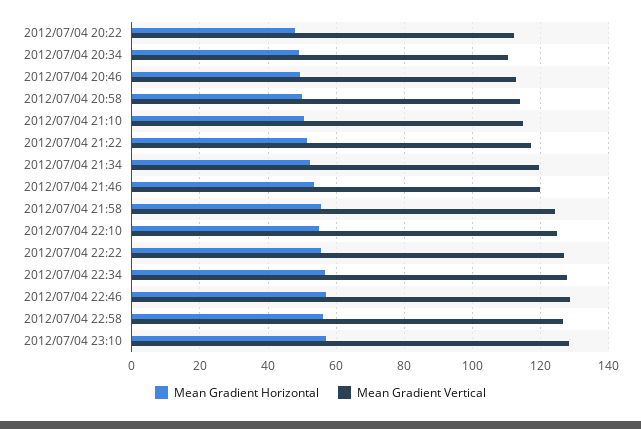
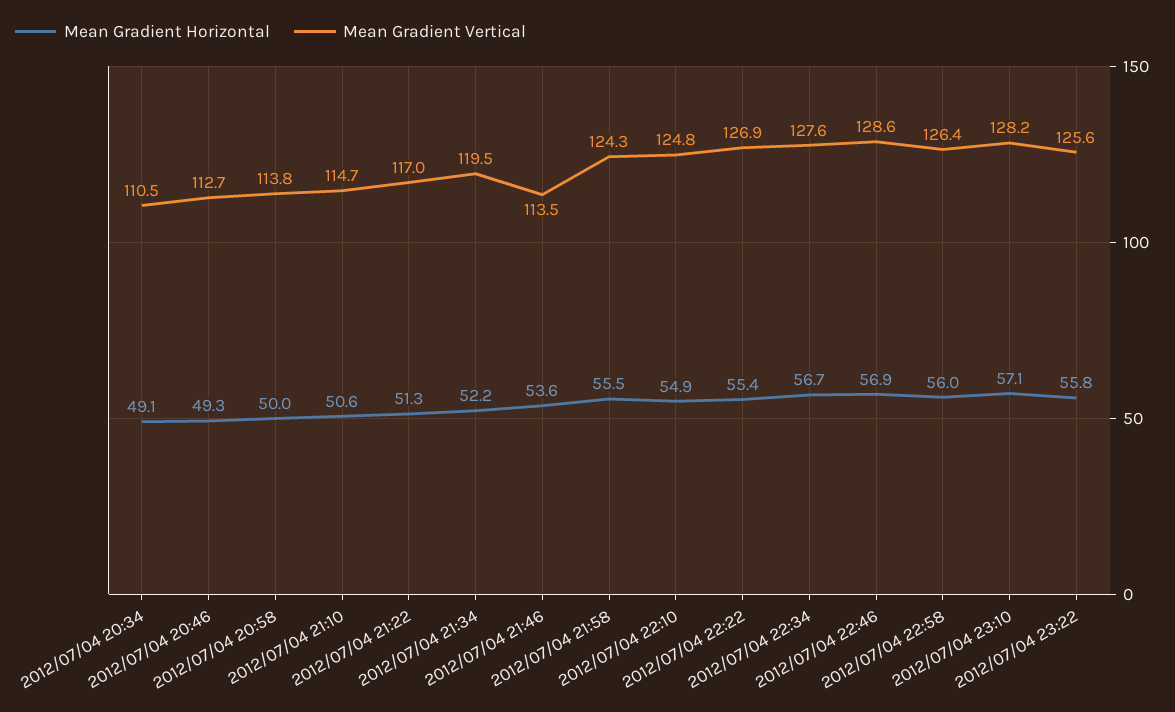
Mean Gradient Horizontal, 2012/07/04 20:22: 48 -> none
Mean Gradient Vertical, 2012/07/04 20:22: 112 -> none
Mean Gradient Vertical, 2012/07/04 21:46: 120 -> 113.5
Mean Gradient Horizontal, 2012/07/04 23:22: none -> 55.8
Mean Gradient Vertical, 2012/07/04 23:22: none -> 125.6

